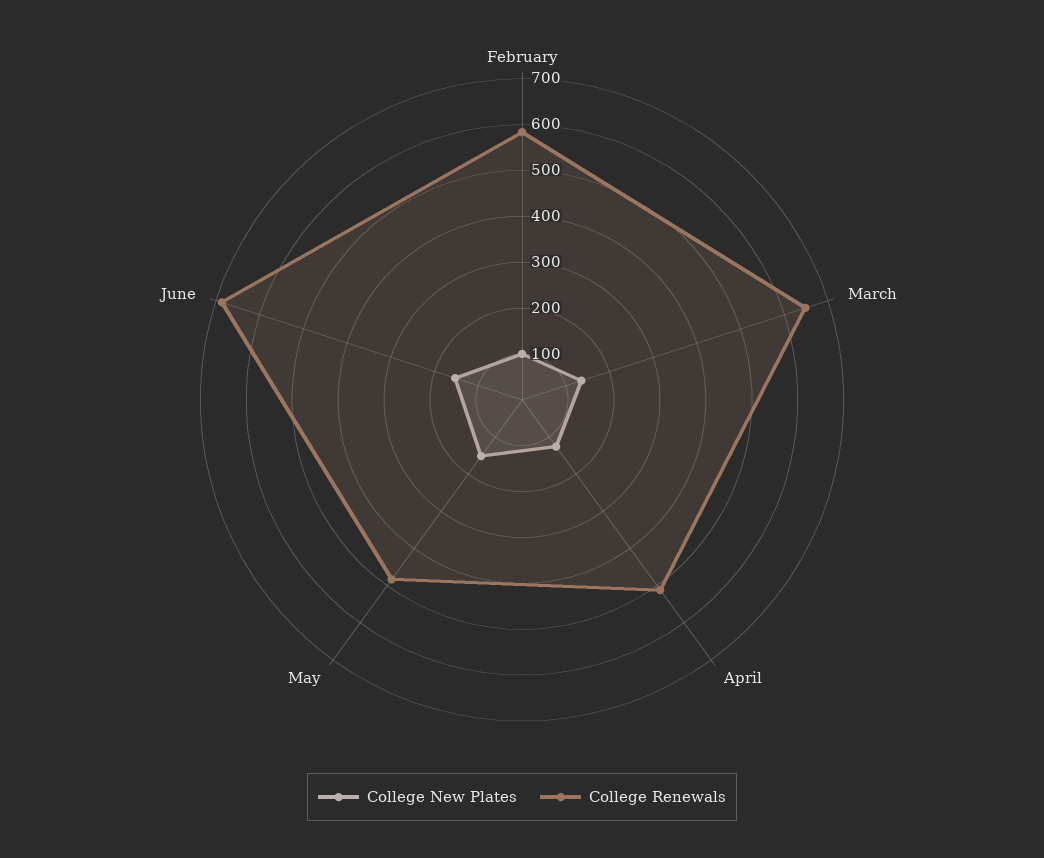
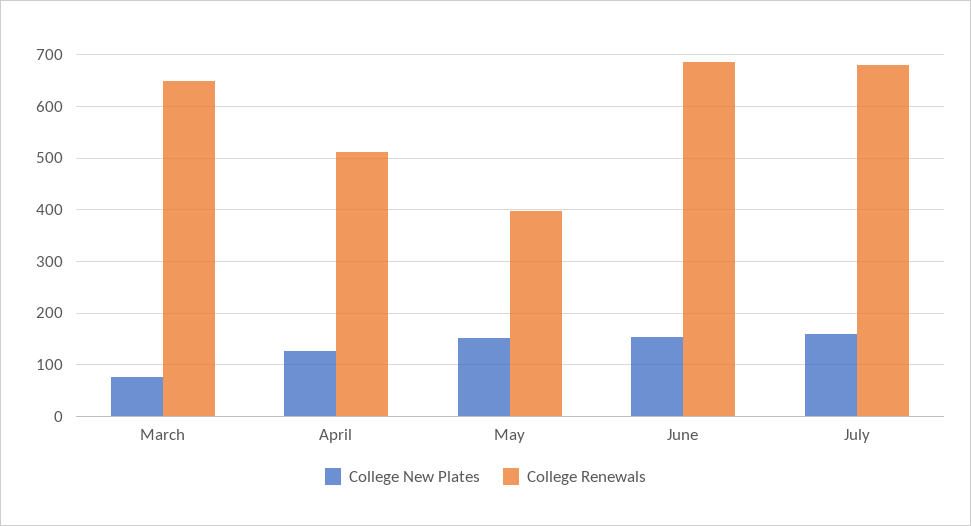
College New Plates, February: 100 -> none
College Renewals, February: 580 -> none
College New Plates, March: 140 -> 80
College Renewals, May: 480 -> 400
College New Plates, July: none -> 160
College Renewals, July: none -> 680

